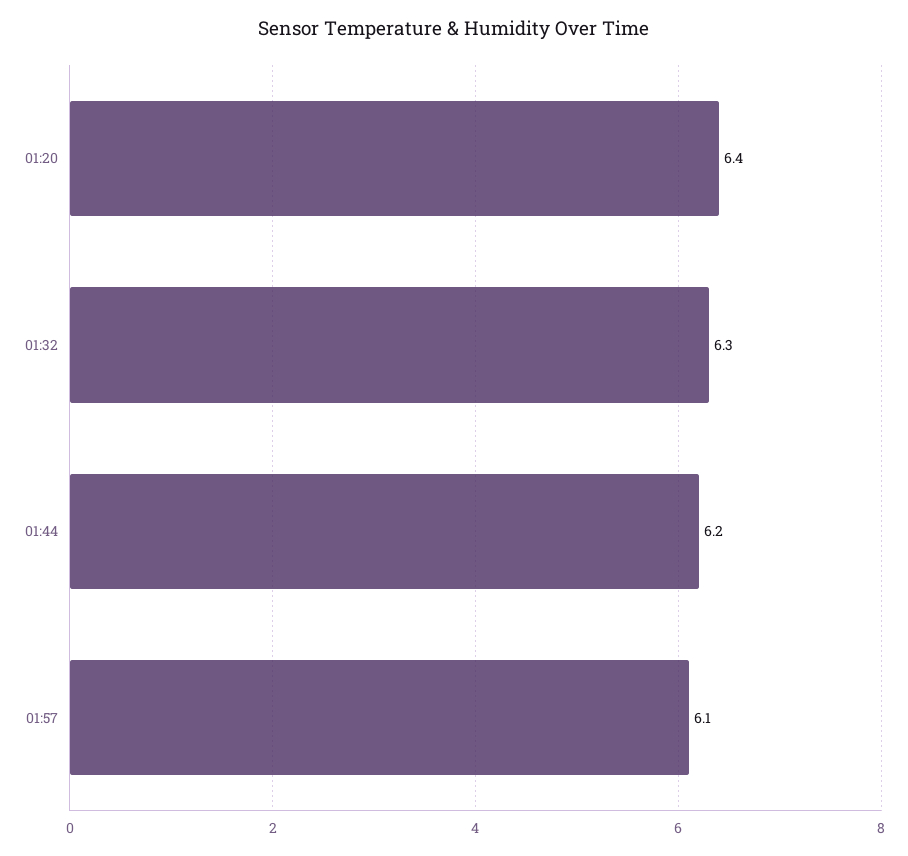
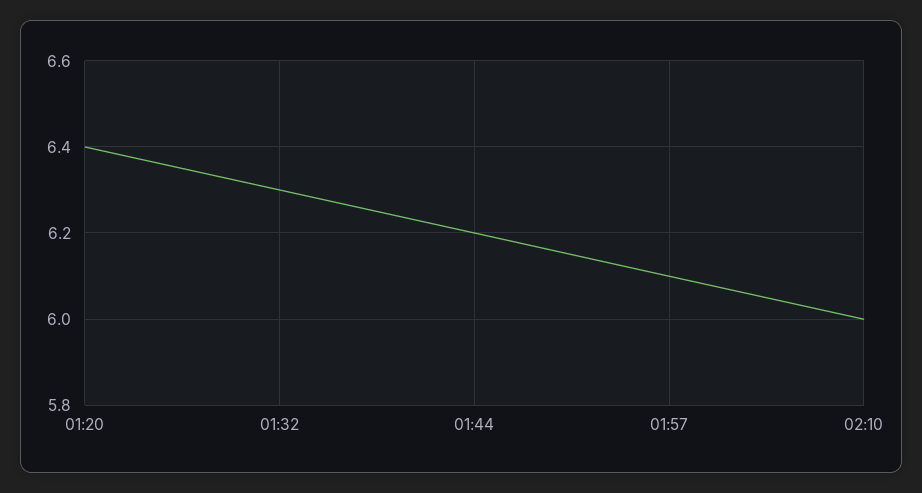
02:10: none -> 6

